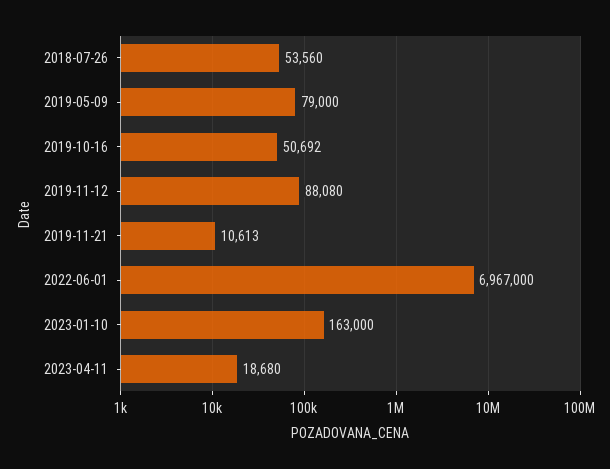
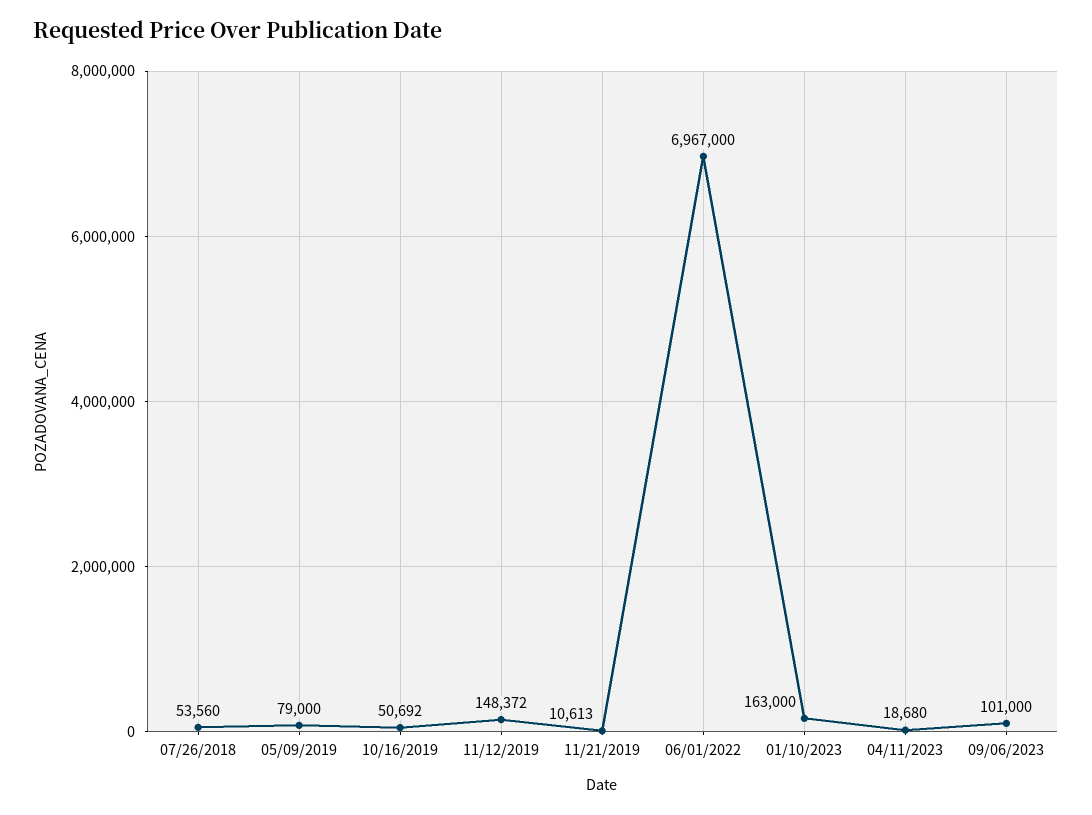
2019-11-12: 88080 -> 148372
09/06/2023: none -> 101000

